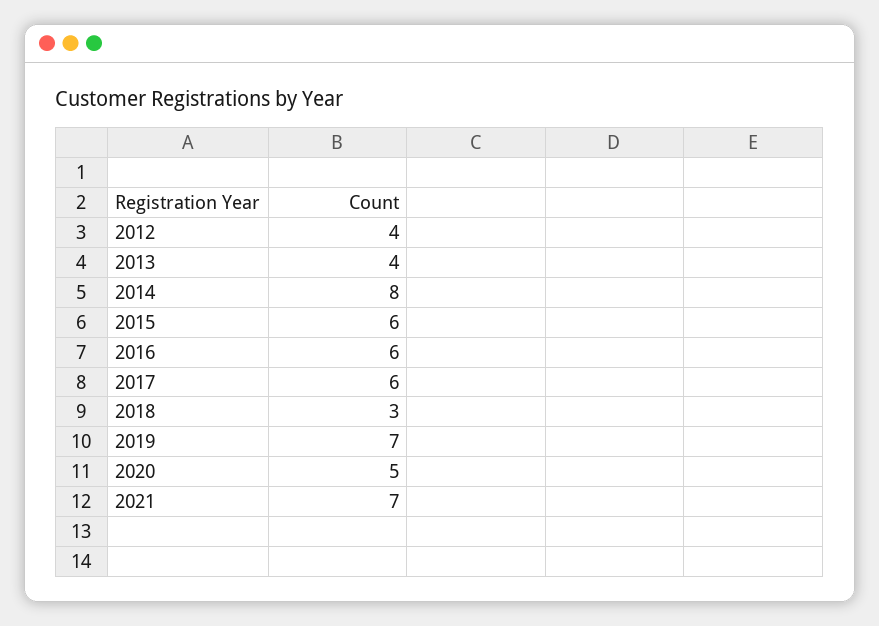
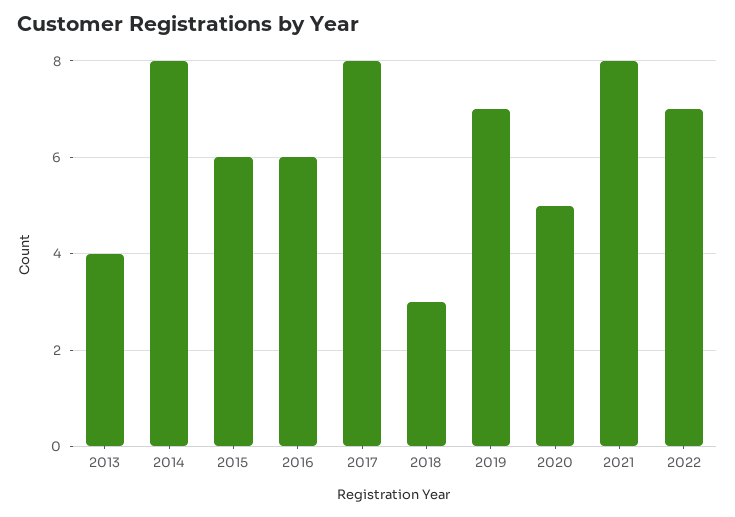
2012: 4 -> none
2017: 6 -> 8
2021: 7 -> 8
2022: none -> 7

